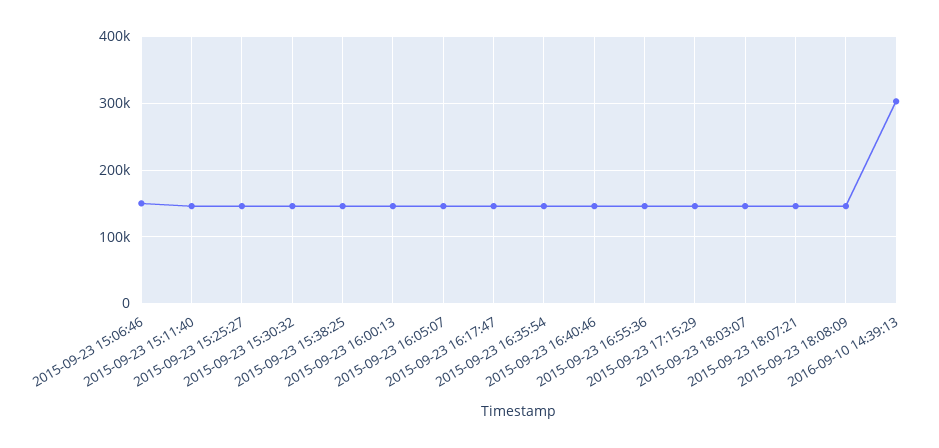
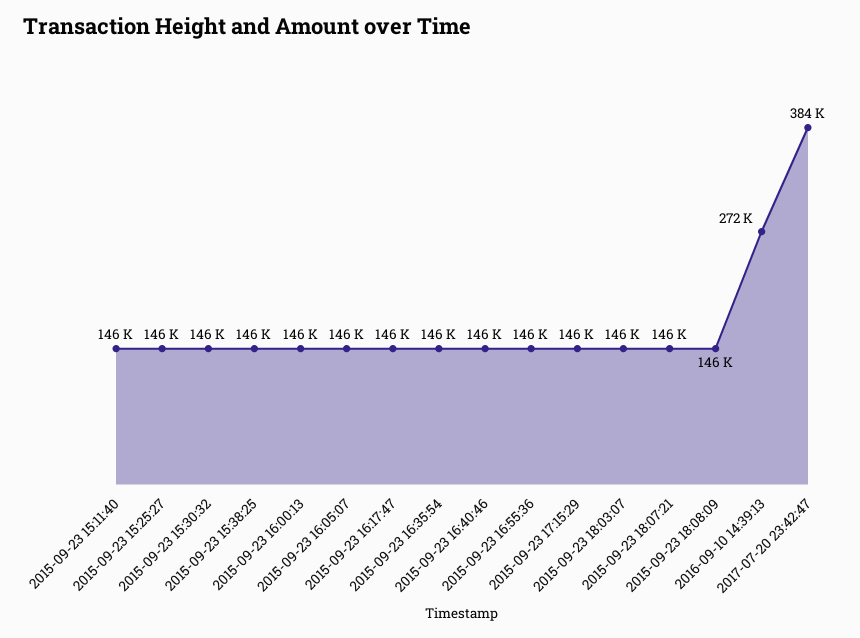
2015-09-23 15:06:46: 150000 -> none
2016-09-10 14:39:13: 300000 -> 272000
2017-07-20 23:42:47: none -> 384000

